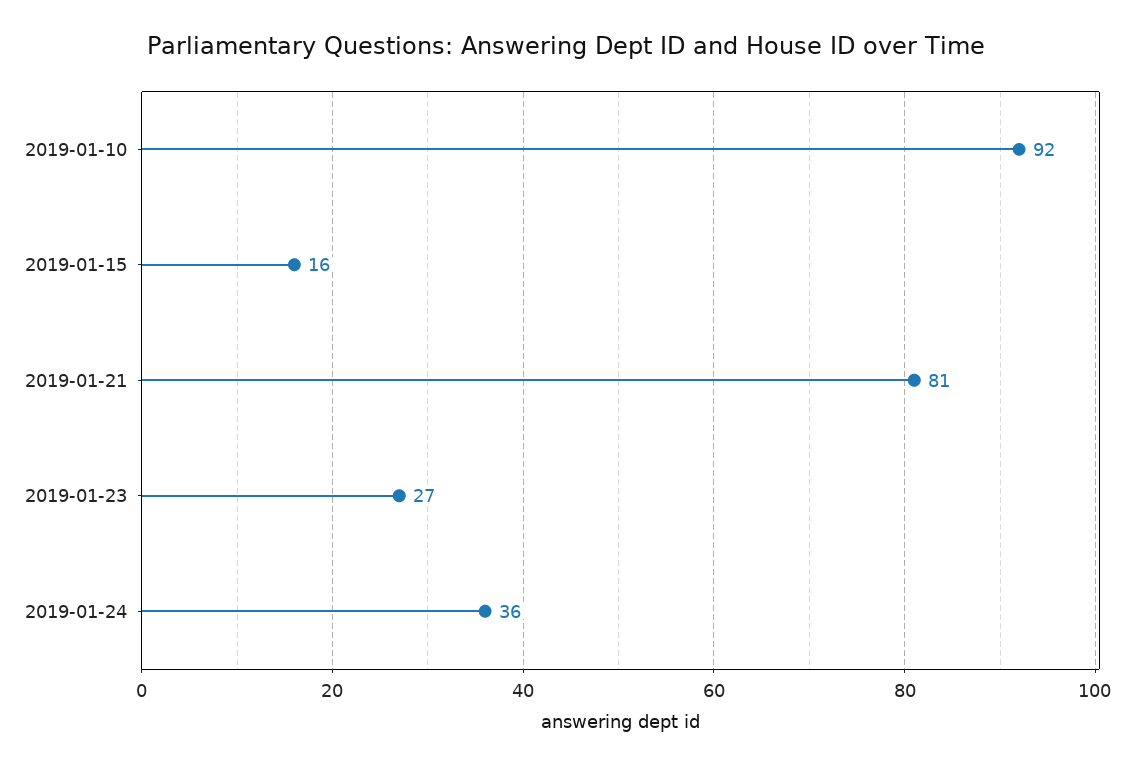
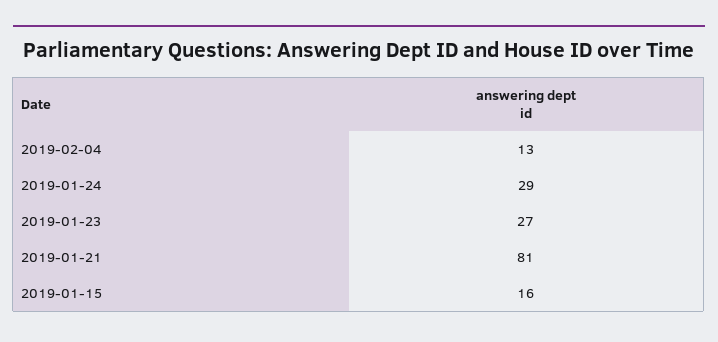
2019-01-10: 92 -> none
2019-01-24: 36 -> 29
2019-02-04: none -> 13

